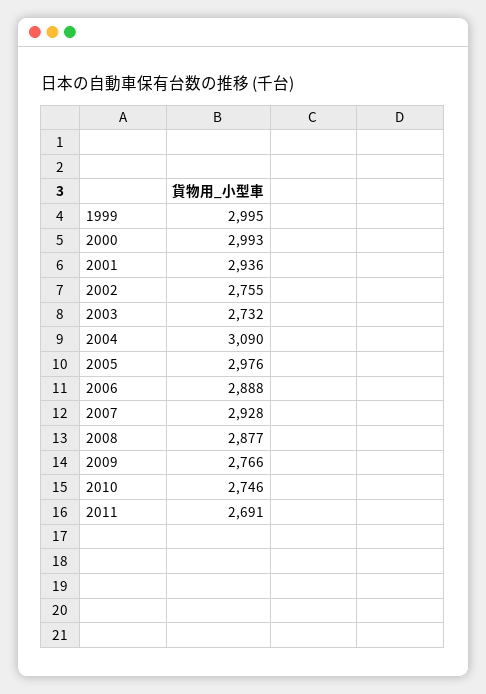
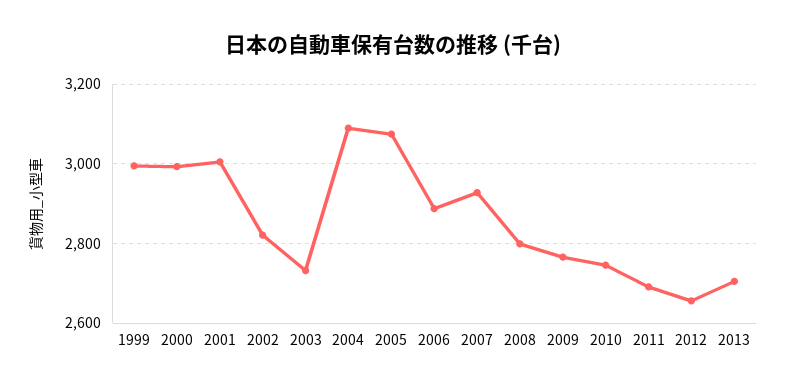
2001: 2936 -> 3000
2002: 2755 -> 2820
2005: 2976 -> 3080
2008: 2877 -> 2800
2012: none -> 2660
2013: none -> 2700

